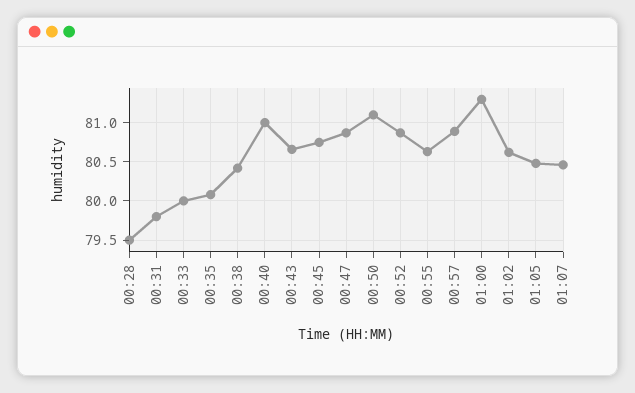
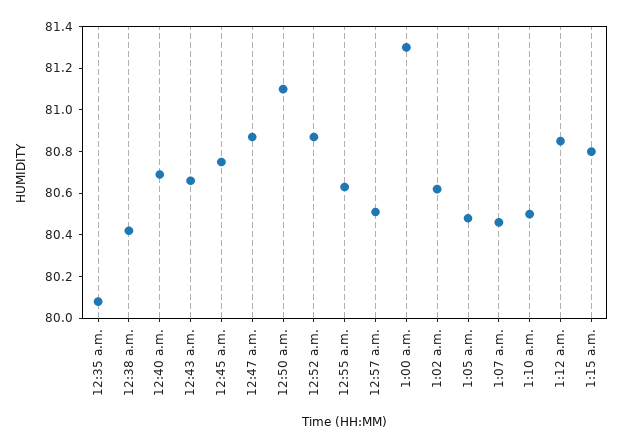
00:28: 79.5 -> none
00:31: 79.8 -> none
00:33: 80 -> none
00:40: 81 -> 80.7
00:57: 80.9 -> 80.5
1:10 a.m.: none -> 80.5
1:12 a.m.: none -> 80.85
1:15 a.m.: none -> 80.8

